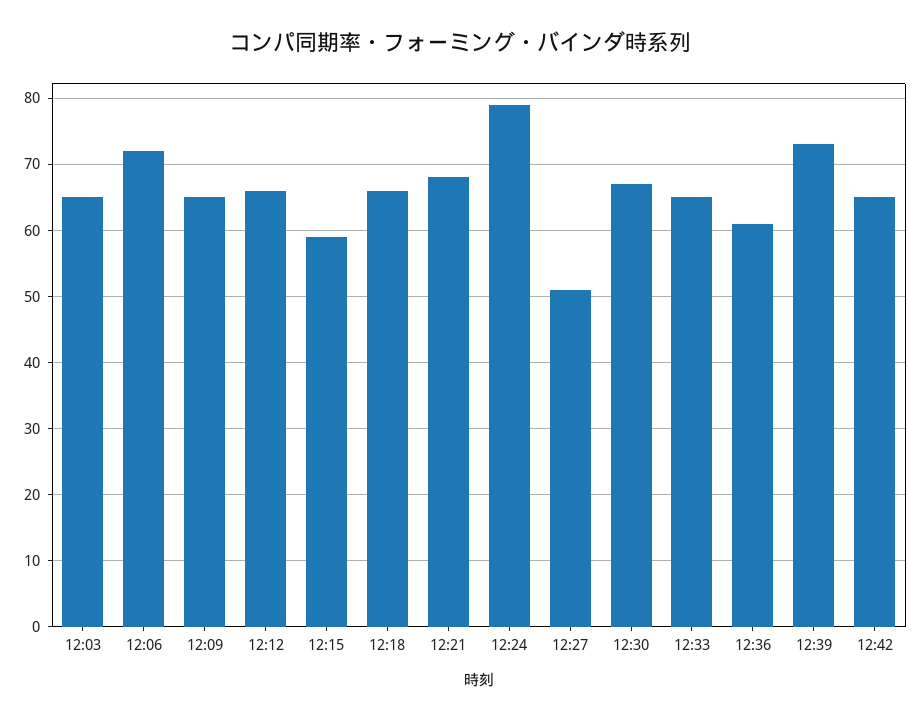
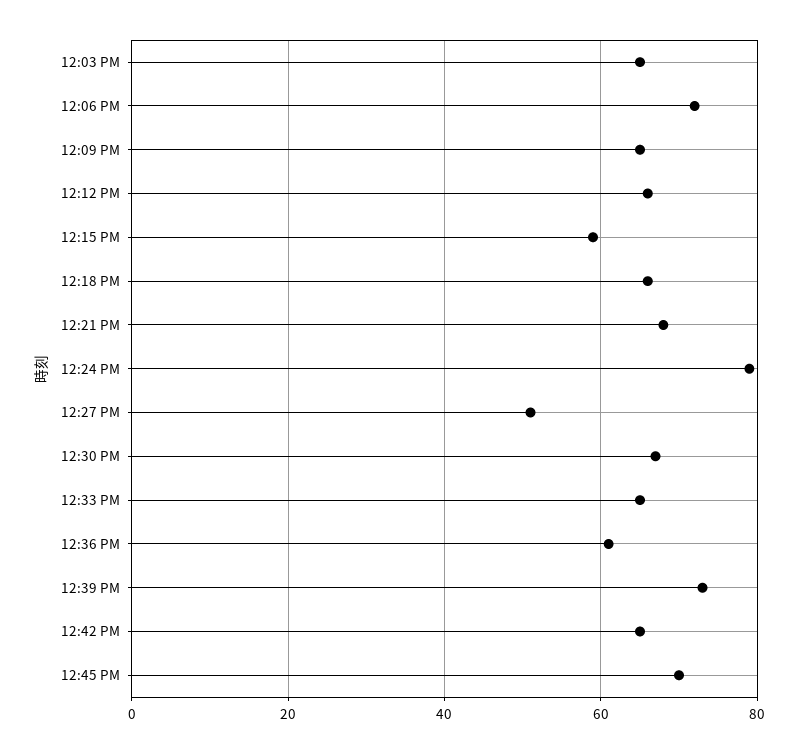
12:45 PM: none -> 70

